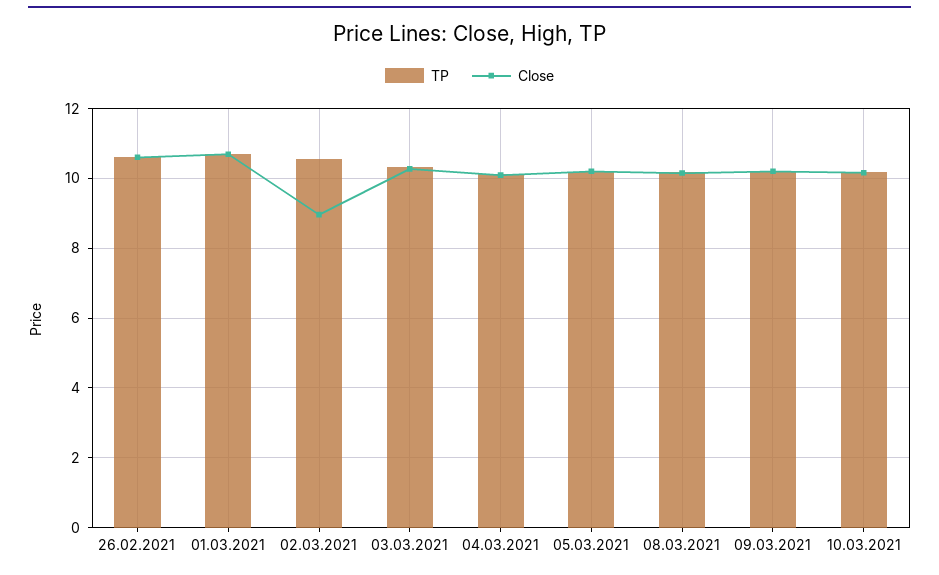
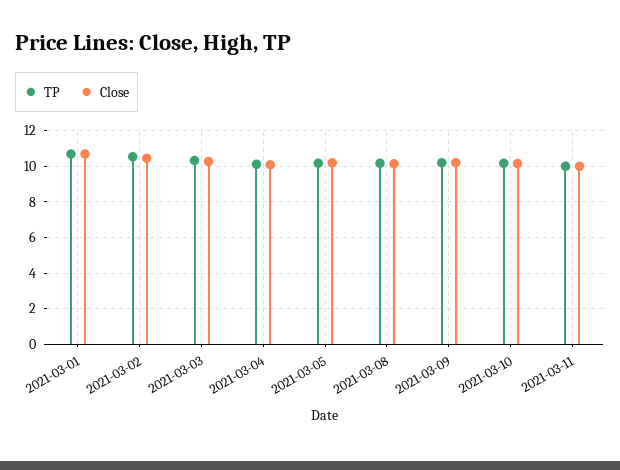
TP, 26.02.2021: 10.6 -> none
Close, 26.02.2021: 10.6 -> none
Close, 02.03.2021: 9 -> 10.5
TP, 2021-03-11: none -> 10
Close, 2021-03-11: none -> 10

